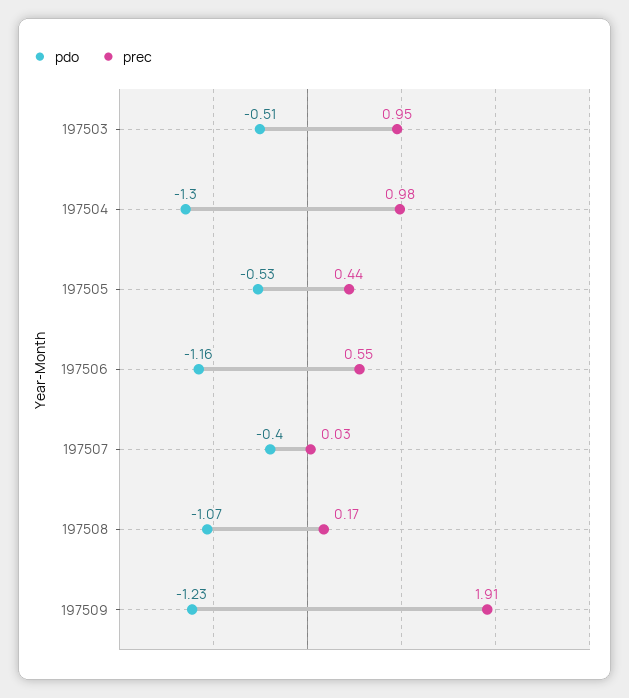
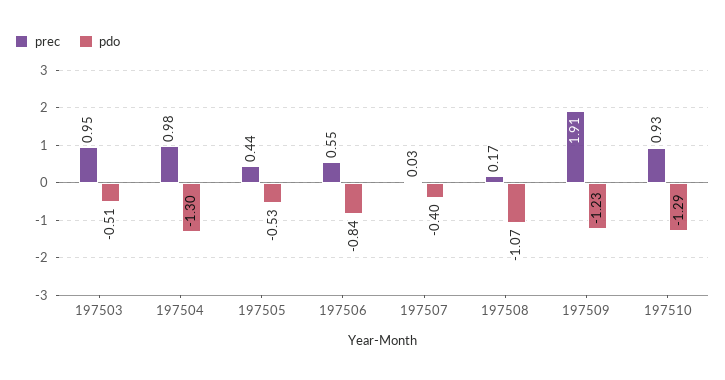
pdo, 197506: -1.16 -> -0.84
prec, 197510: none -> 0.93
pdo, 197510: none -> -1.29

